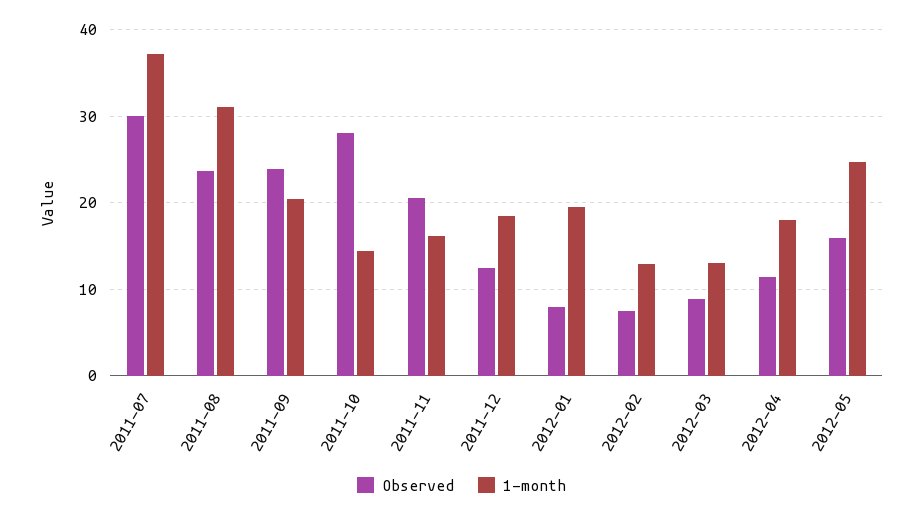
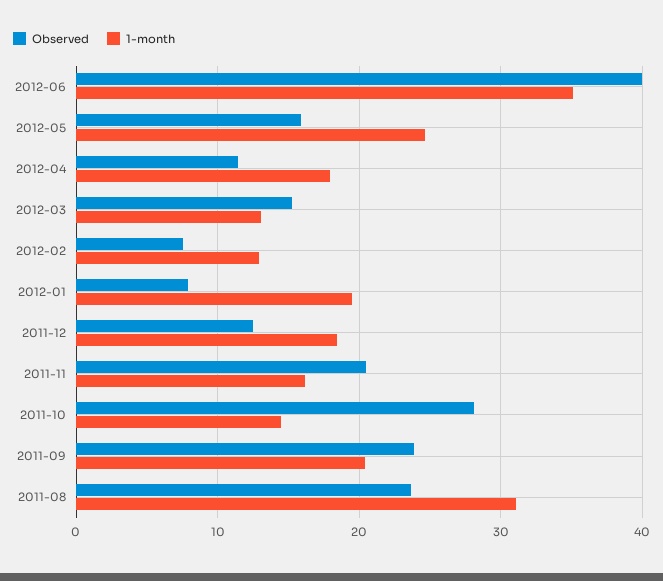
Observed, 2011-07: 30 -> none
1-month, 2011-07: 37 -> none
Observed, 2012-03: 9 -> 15
Observed, 2012-06: none -> 40
1-month, 2012-06: none -> 35

